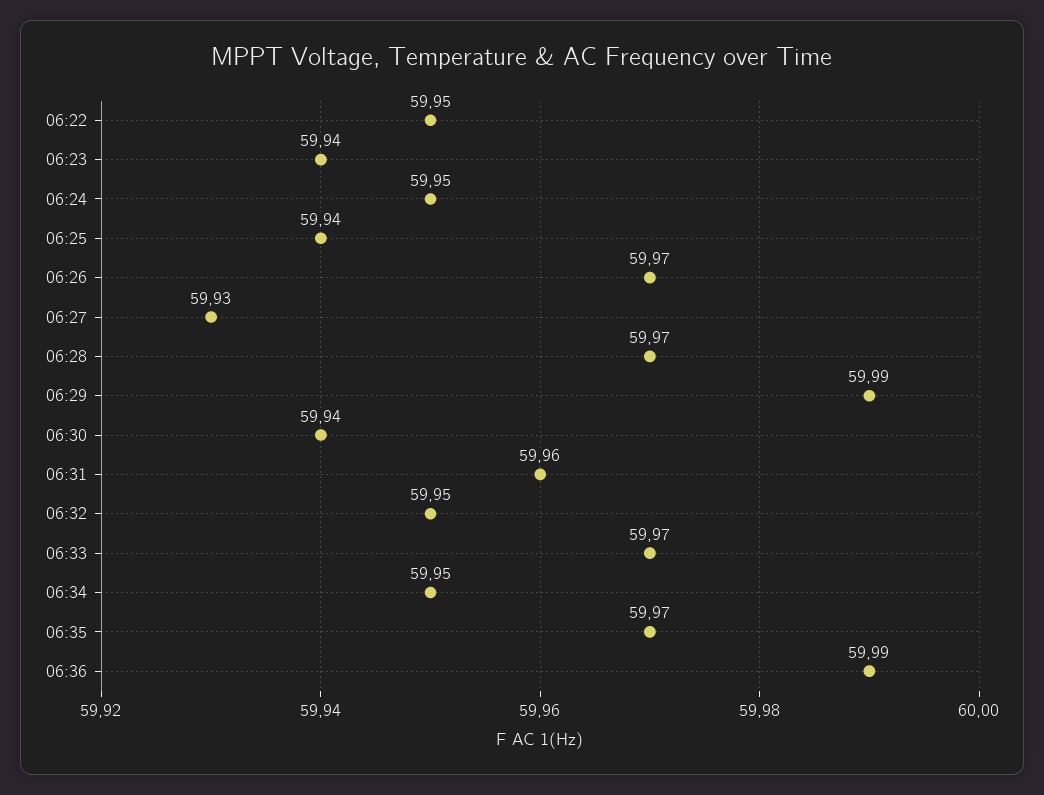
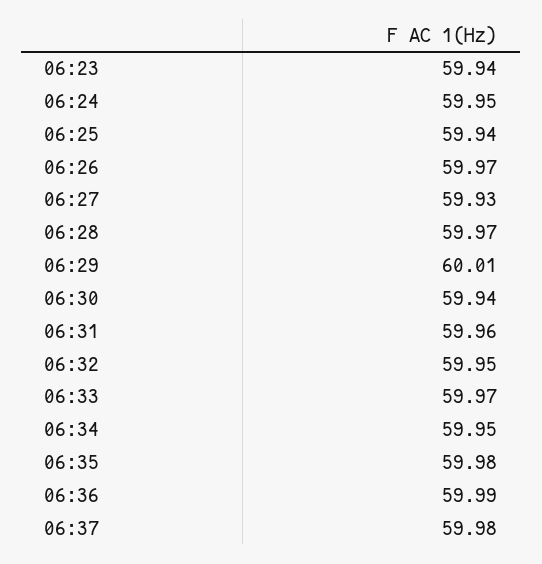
06:22: 59.95 -> none
06:29: 59.99 -> 60.01
06:35: 59.97 -> 59.98
06:37: none -> 59.98

